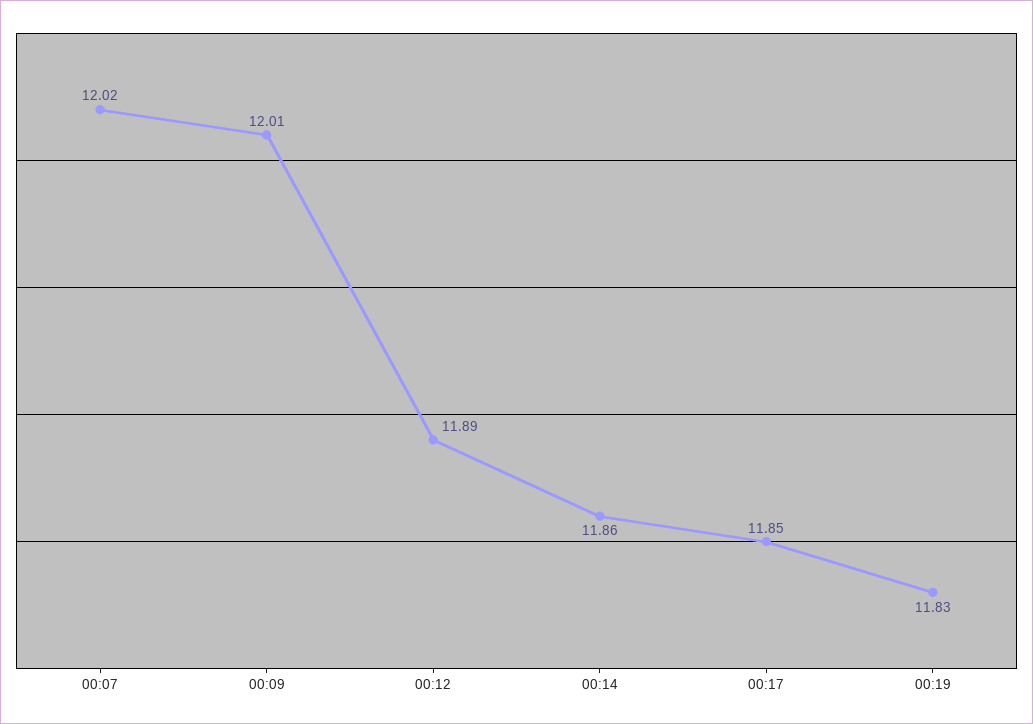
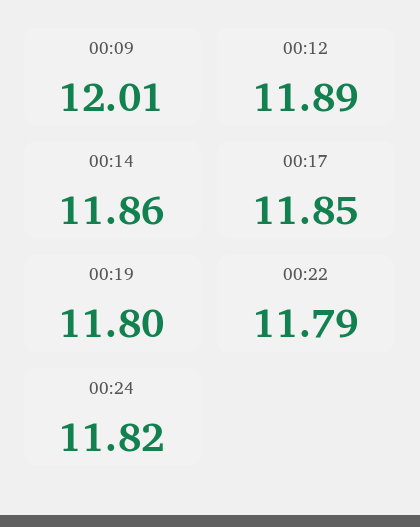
00:07: 12.02 -> none
00:19: 11.83 -> 11.8
00:22: none -> 11.79
00:24: none -> 11.82

